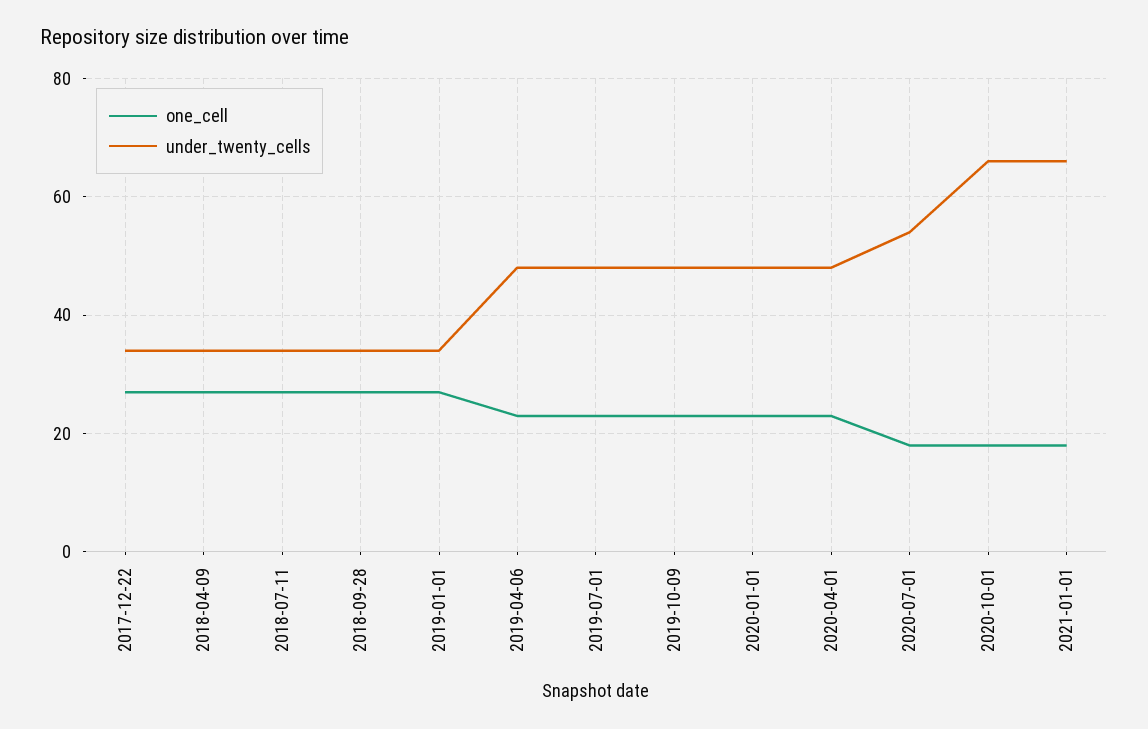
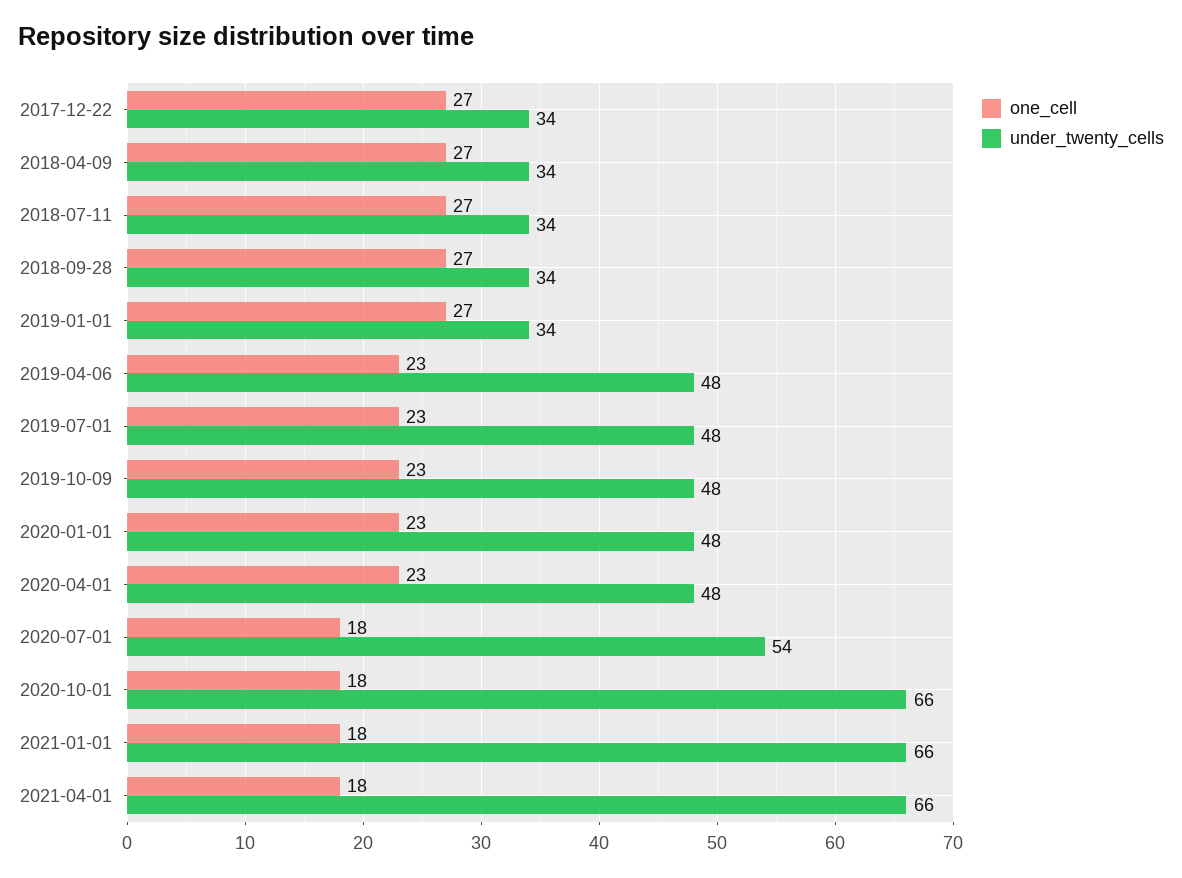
one_cell, 2021-04-01: none -> 18
under_twenty_cells, 2021-04-01: none -> 66

